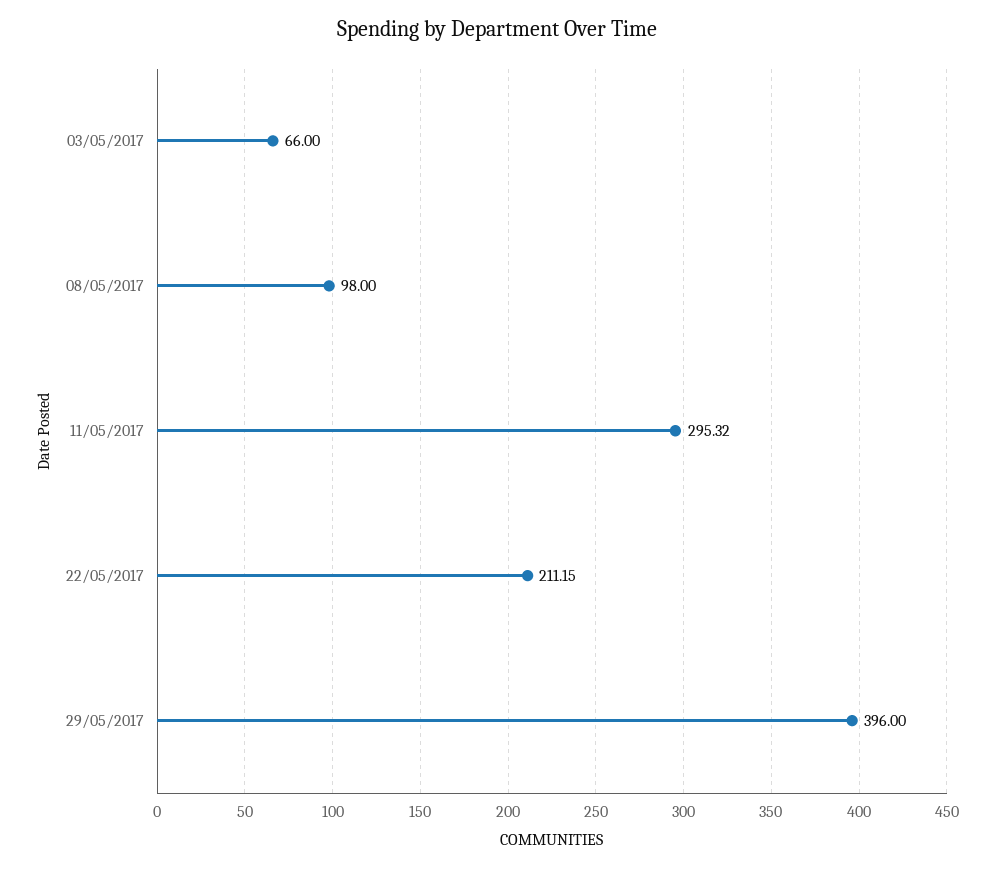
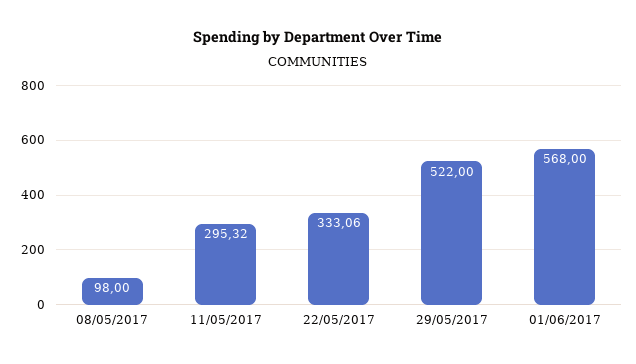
03/05/2017: 66 -> none
22/05/2017: 211.15 -> 333.06
29/05/2017: 396 -> 522
01/06/2017: none -> 568

